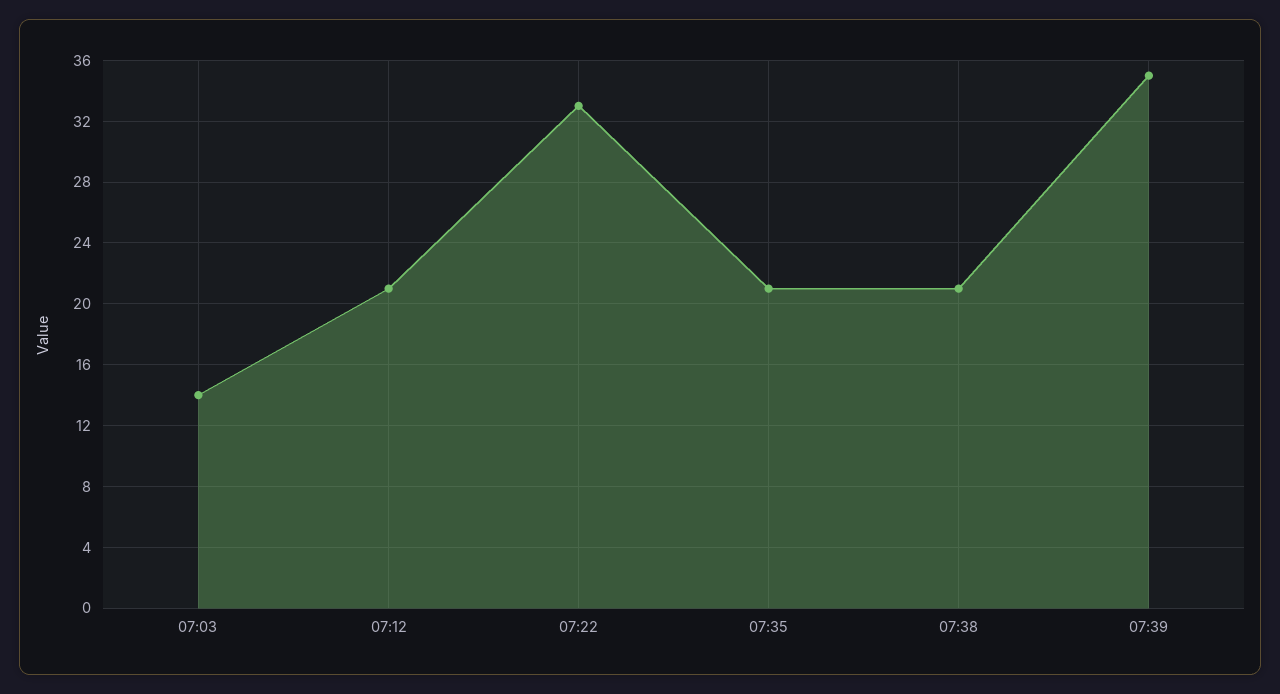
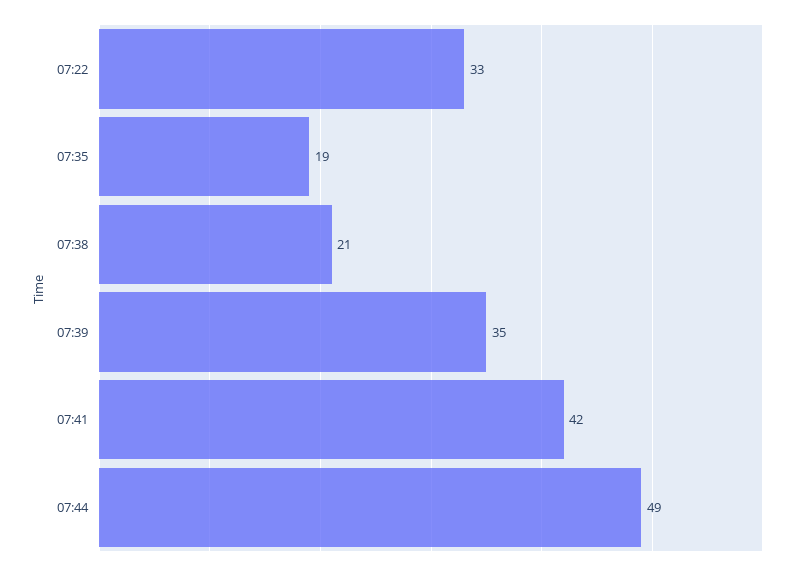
07:03: 14 -> none
07:12: 21 -> none
07:35: 21 -> 19
07:41: none -> 42
07:44: none -> 49

